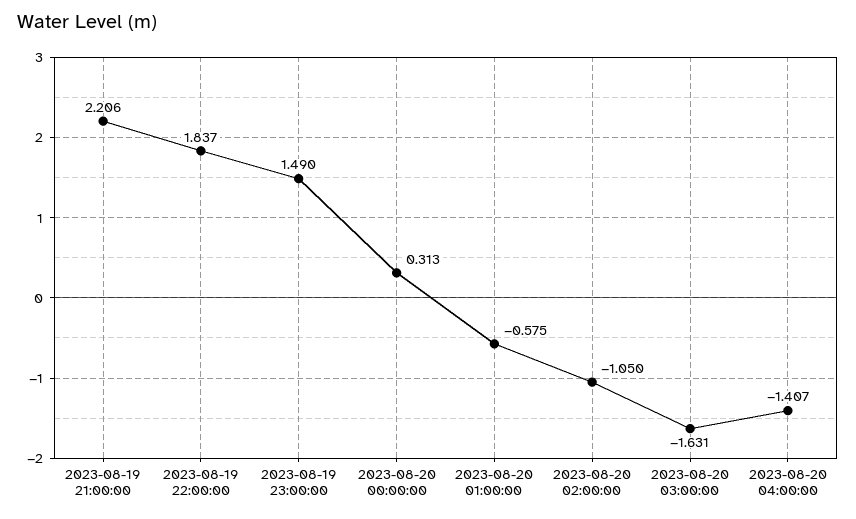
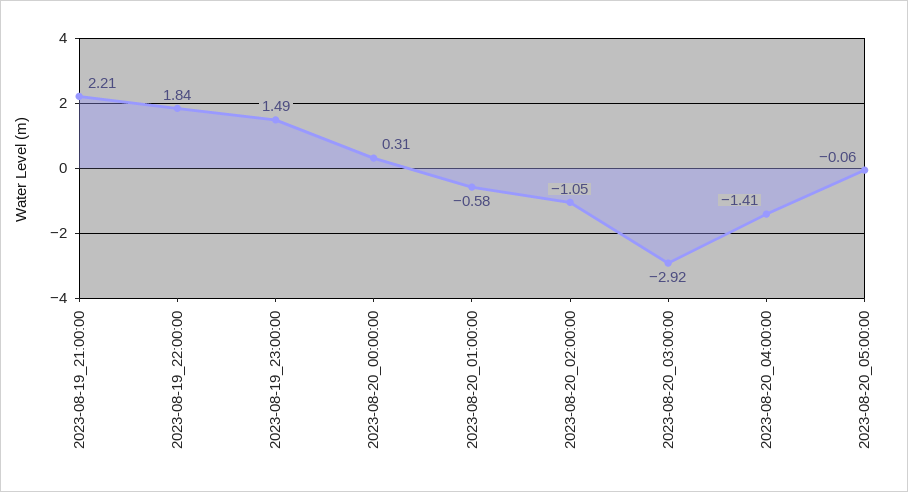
2023-08-20 03:00:00: -1.631 -> -2.92
2023-08-20_05:00:00: none -> -0.06

